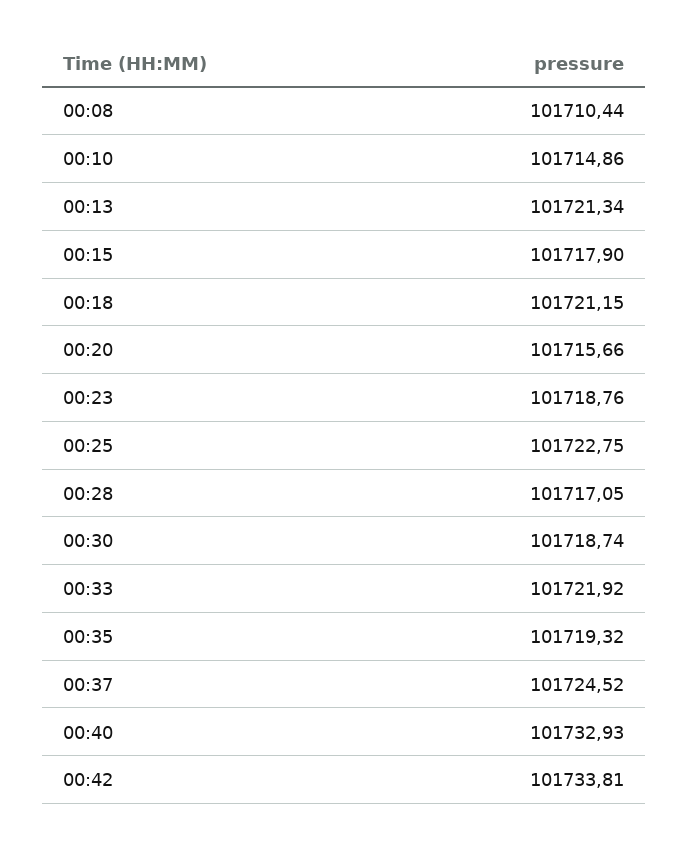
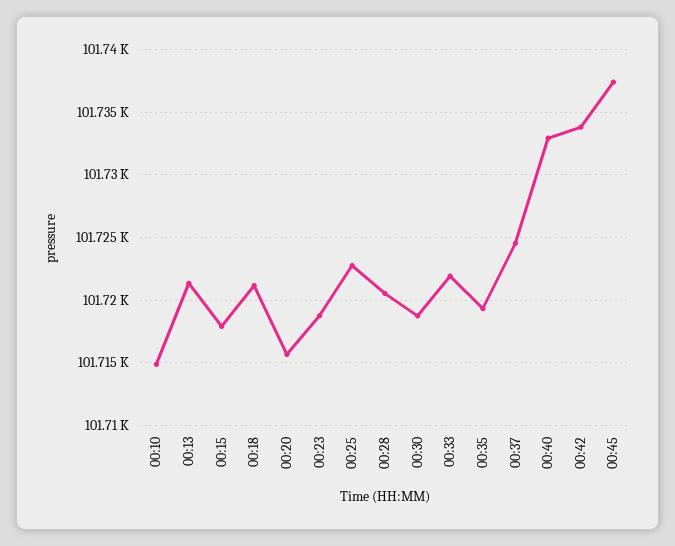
00:08: 101710.44 -> none
00:28: 101717.05 -> 101720.5
00:45: none -> 101737.5

